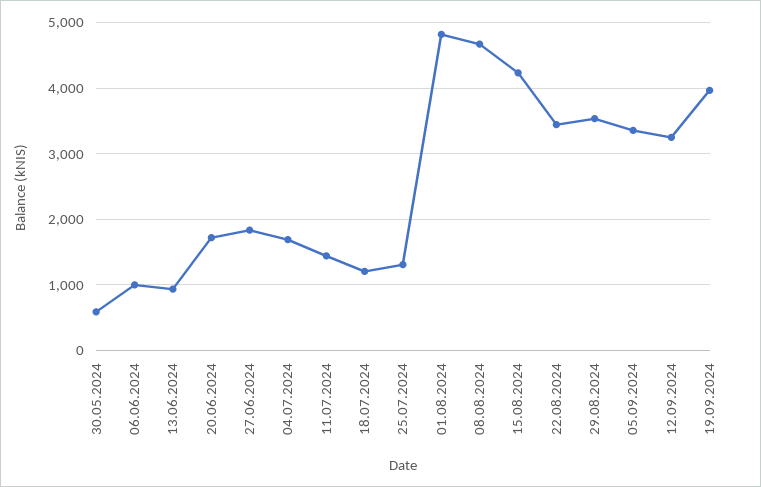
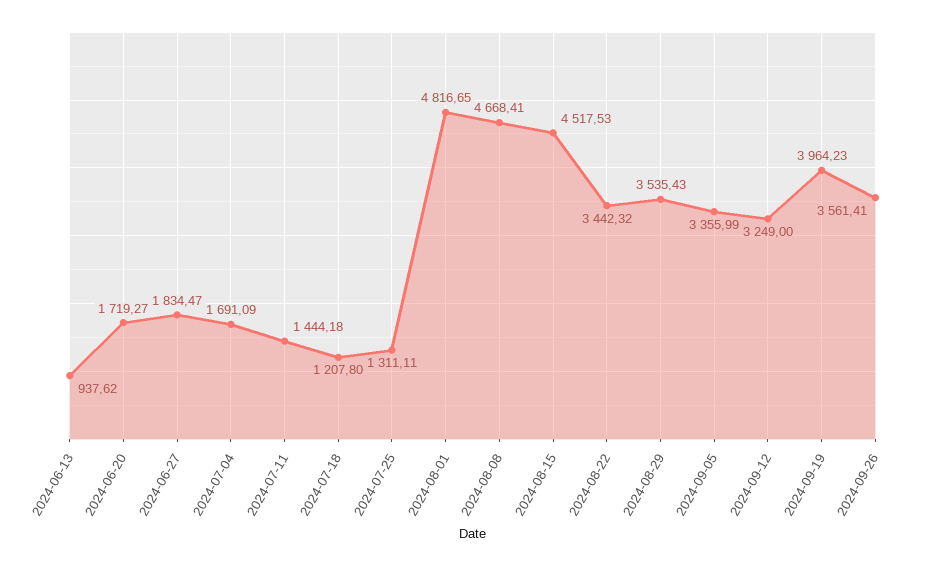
30.05.2024: 600 -> none
06.06.2024: 1000 -> none
15.08.2024: 4200 -> 4517.53
2024-09-26: none -> 3561.41

